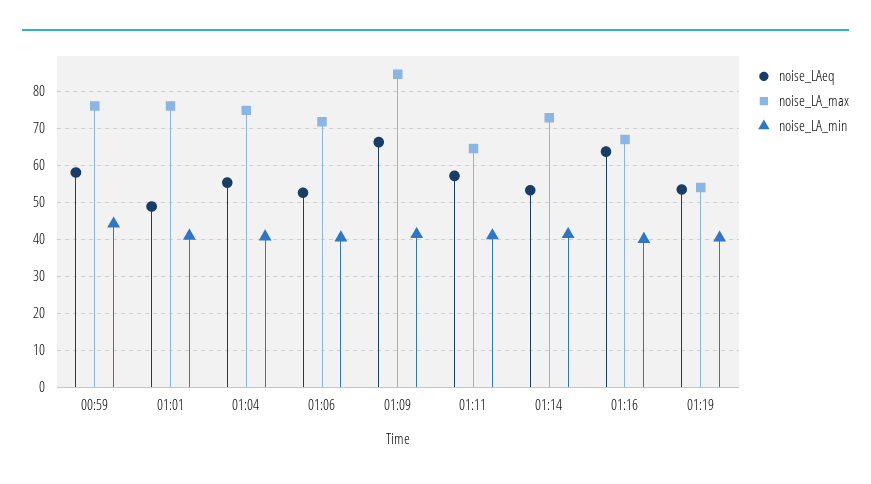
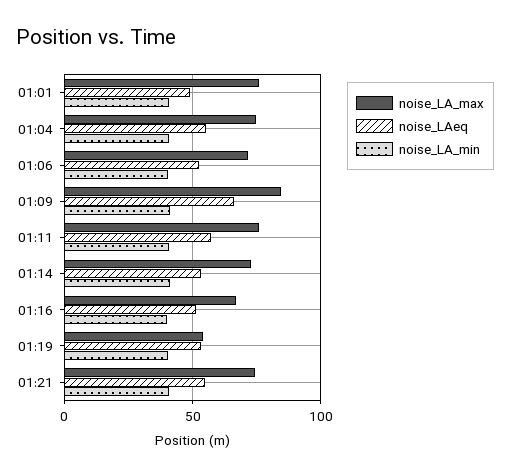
noise_LAeq, 00:59: 58 -> none
noise_LA_max, 00:59: 76 -> none
noise_LA_min, 00:59: 44 -> none
noise_LA_max, 01:11: 64 -> 75
noise_LAeq, 01:16: 64 -> 50
noise_LA_max, 01:21: none -> 75
noise_LAeq, 01:21: none -> 55
noise_LA_min, 01:21: none -> 40

